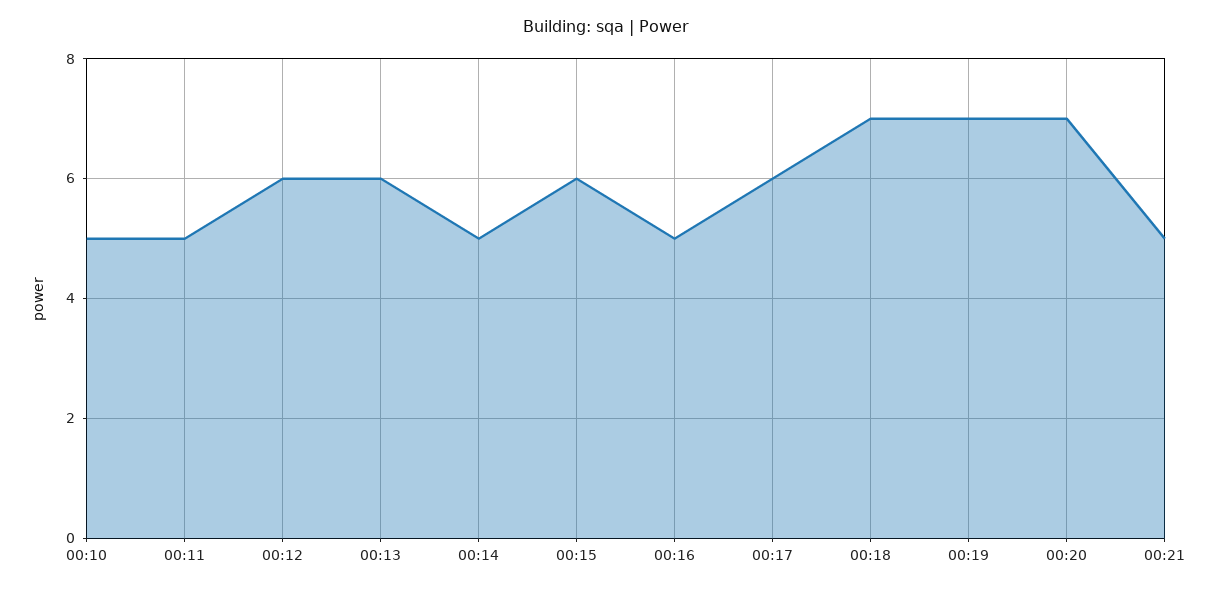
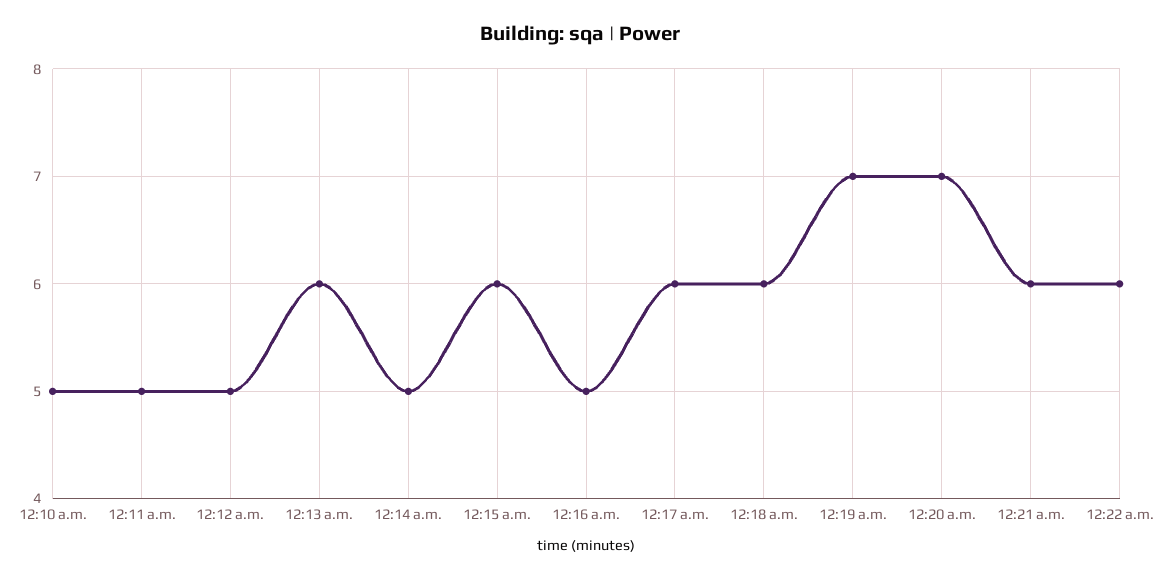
00:12: 6 -> 5
00:18: 7 -> 6
00:21: 5 -> 6
12:22 a.m.: none -> 6

